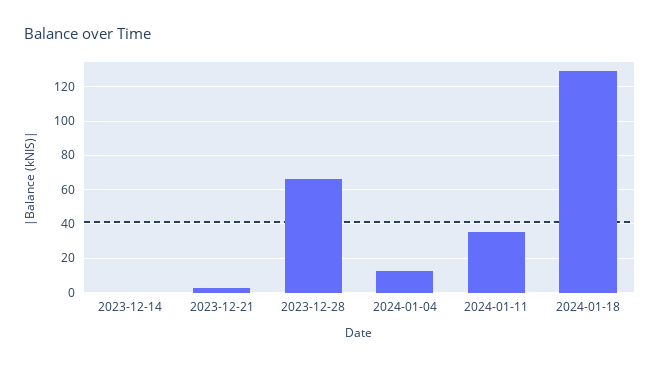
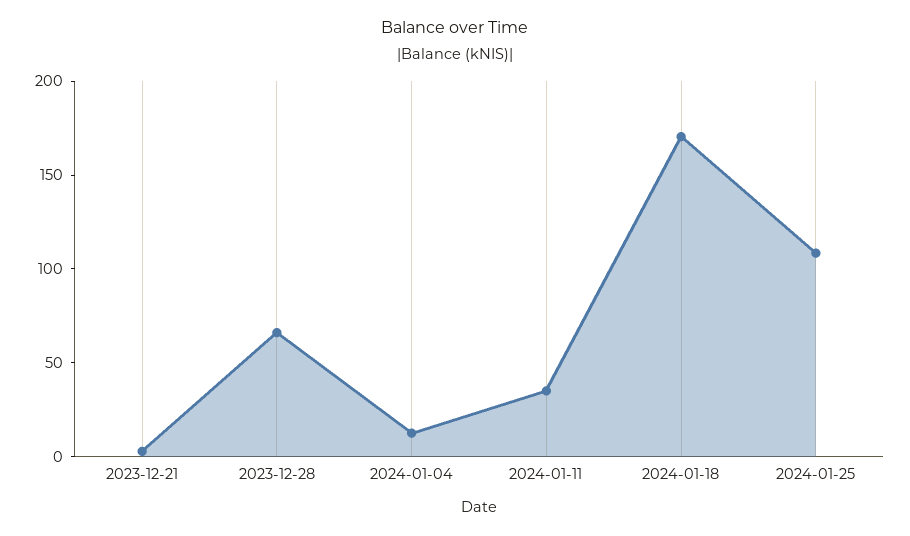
2023-12-14: 0 -> none
2024-01-18: 130 -> 170
2024-01-25: none -> 110

